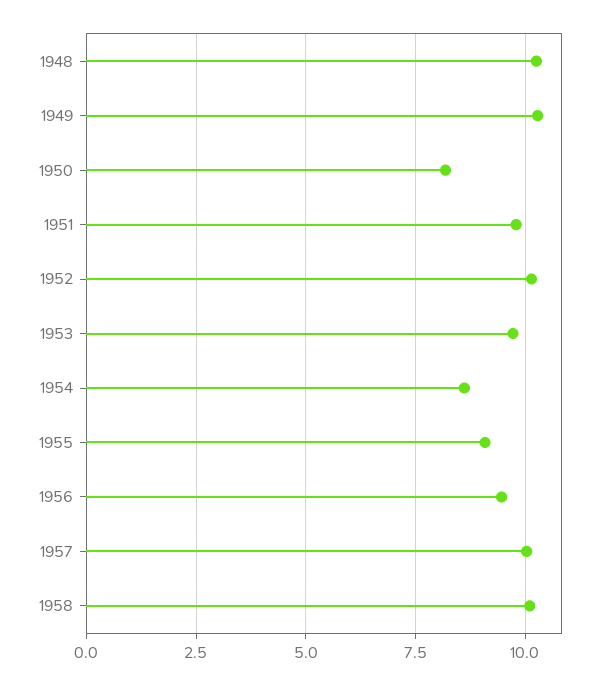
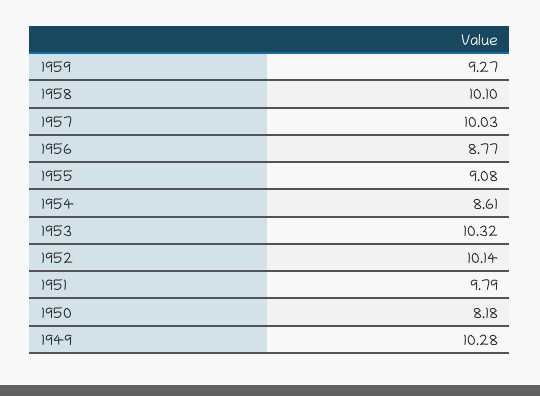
1948: 10.25 -> none
1953: 9.75 -> 10.32
1956: 9.5 -> 8.77
1959: none -> 9.27

